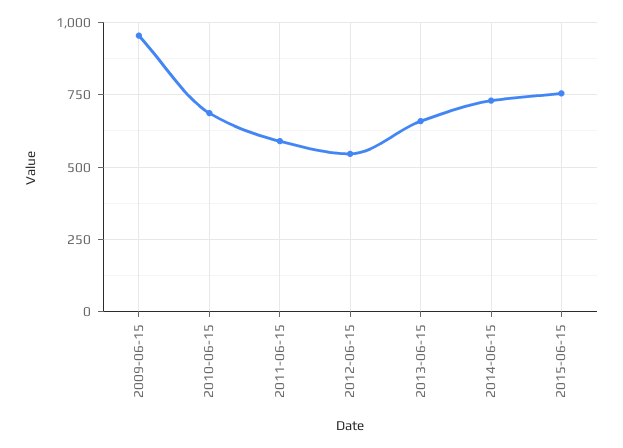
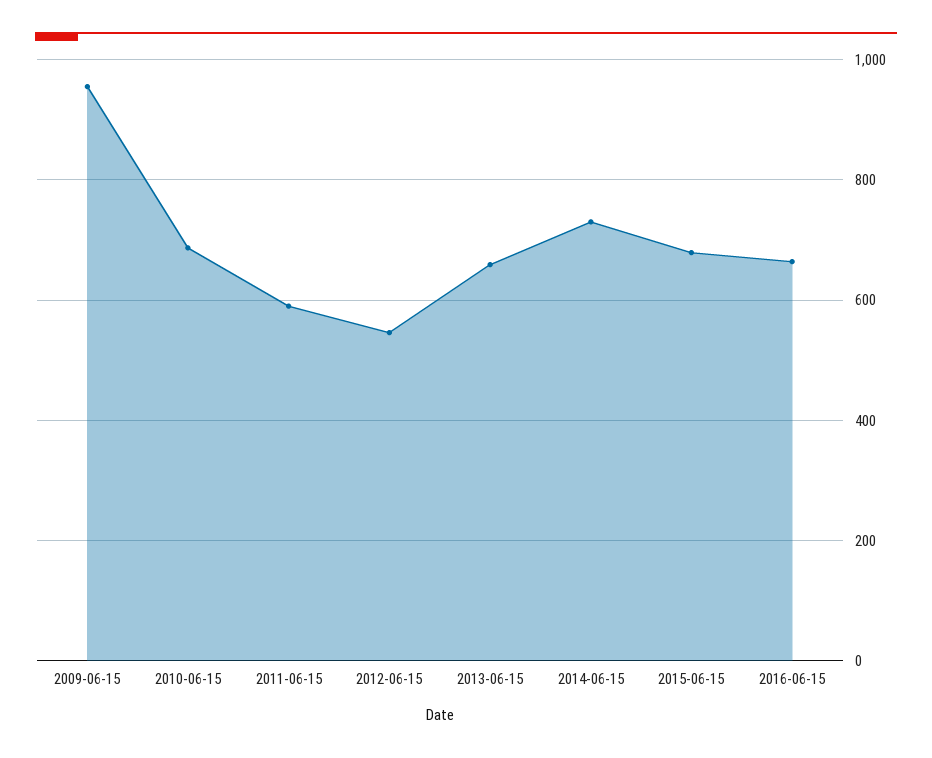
2015-06-15: 750 -> 680
2016-06-15: none -> 660

